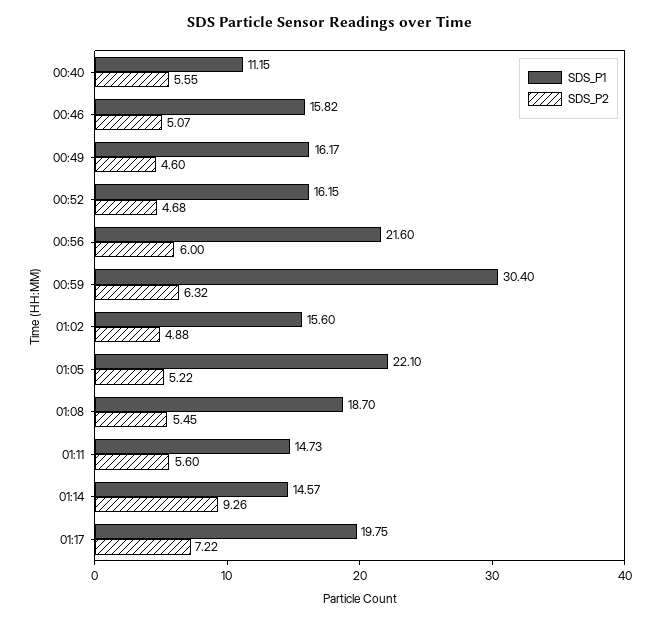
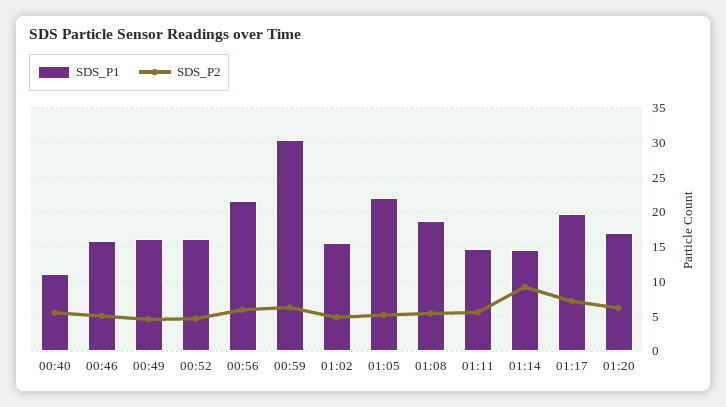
SDS_P1, 01:20: none -> 17
SDS_P2, 01:20: none -> 6

